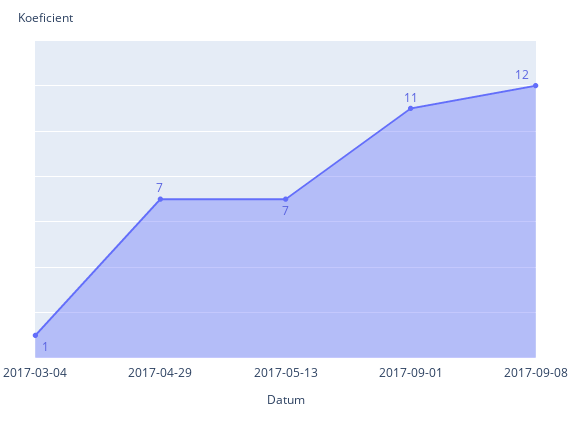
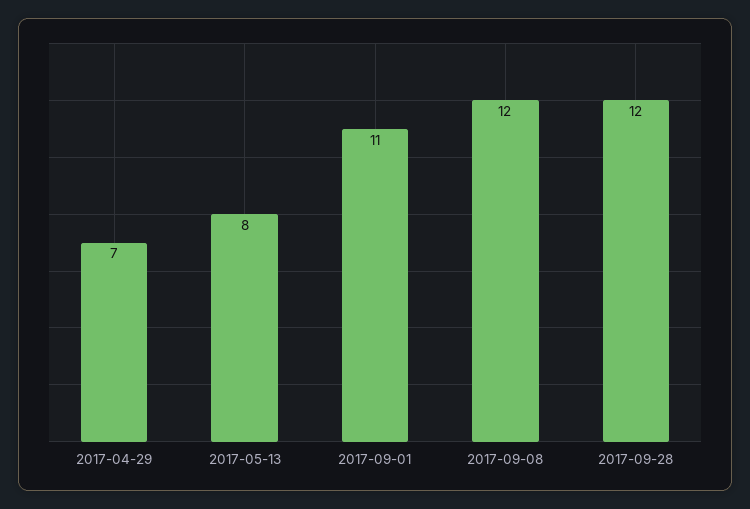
2017-03-04: 1 -> none
2017-05-13: 7 -> 8
2017-09-28: none -> 12

